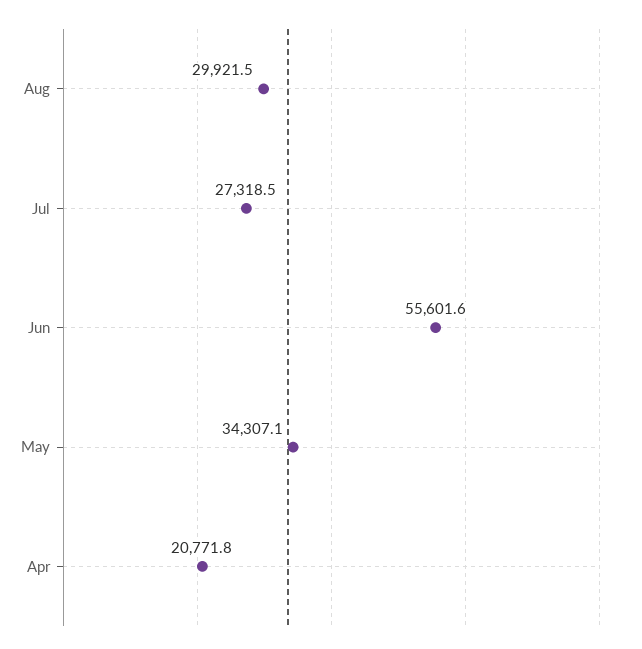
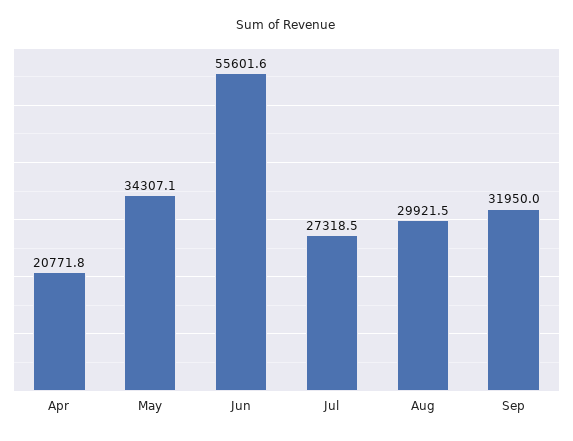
Sep: none -> 31950

